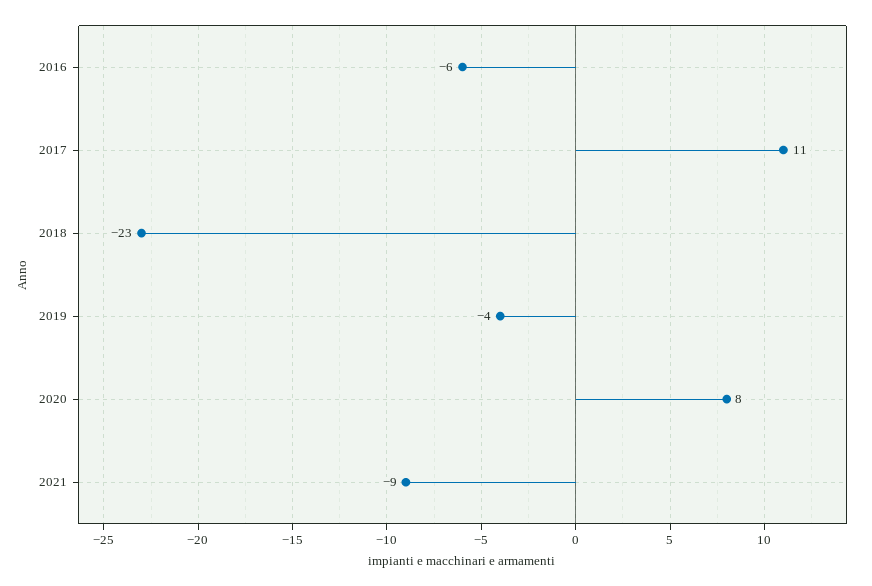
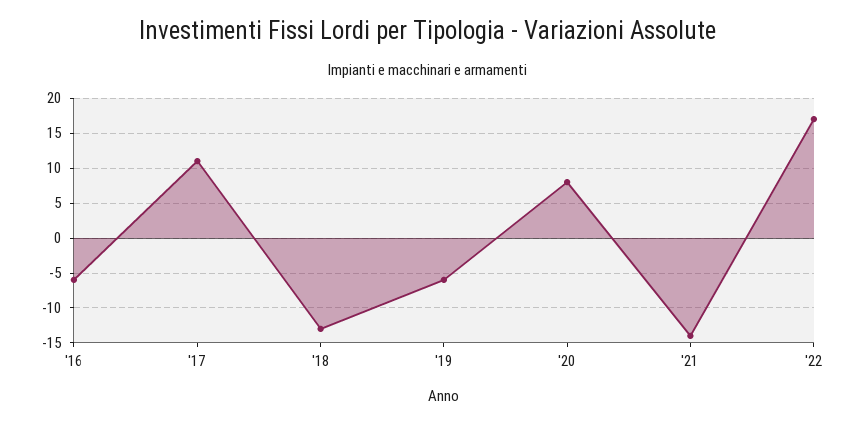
2018: -23 -> -13
2019: -4 -> -6
2021: -9 -> -14
'22: none -> 17

